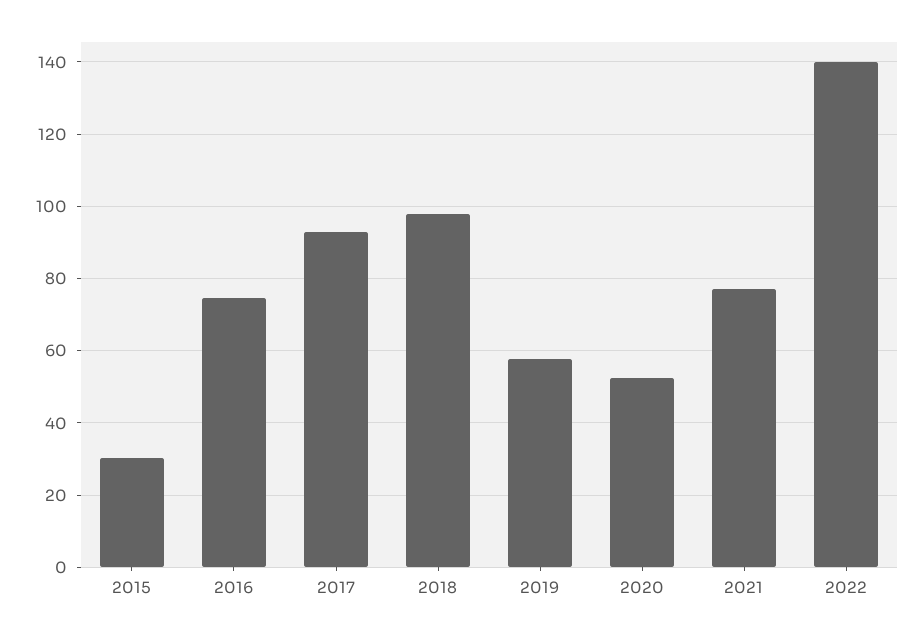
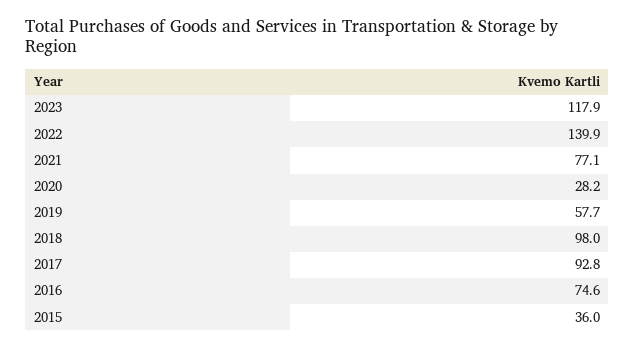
2015: 30 -> 36
2020: 52 -> 28.2
2023: none -> 117.9

